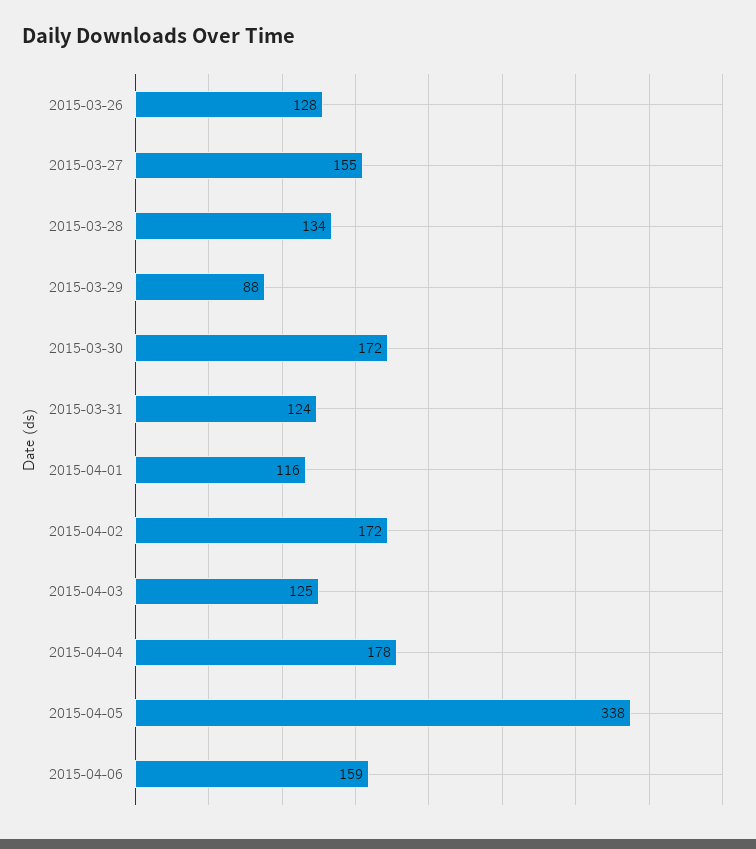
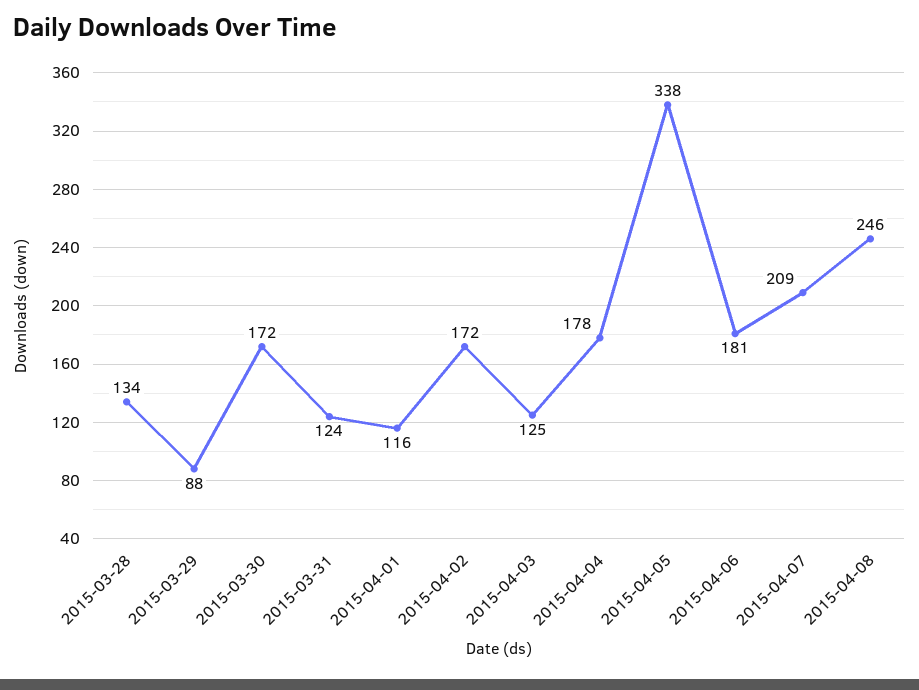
2015-03-26: 128 -> none
2015-03-27: 155 -> none
2015-04-06: 159 -> 181
2015-04-07: none -> 209
2015-04-08: none -> 246

